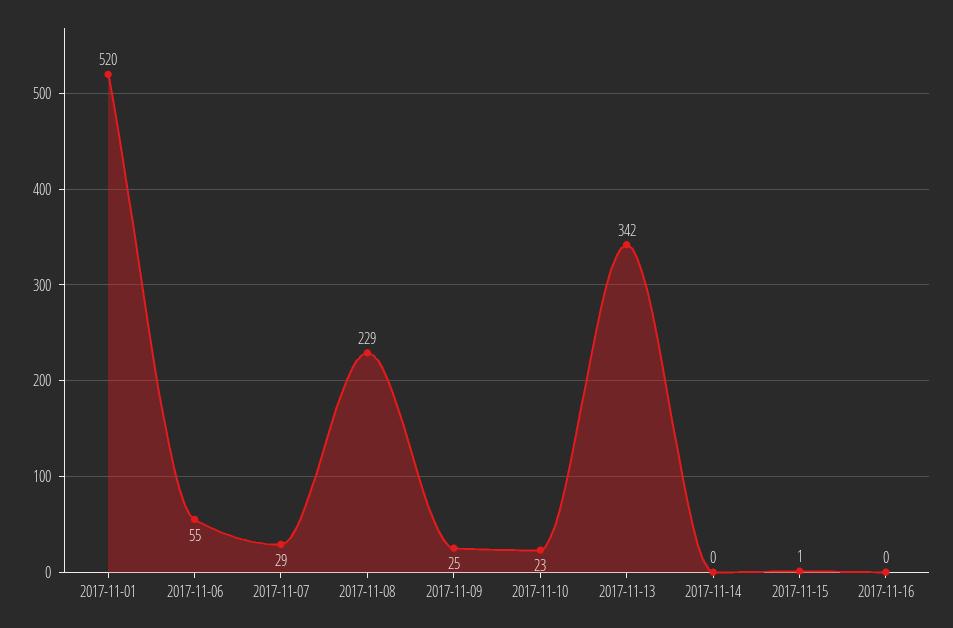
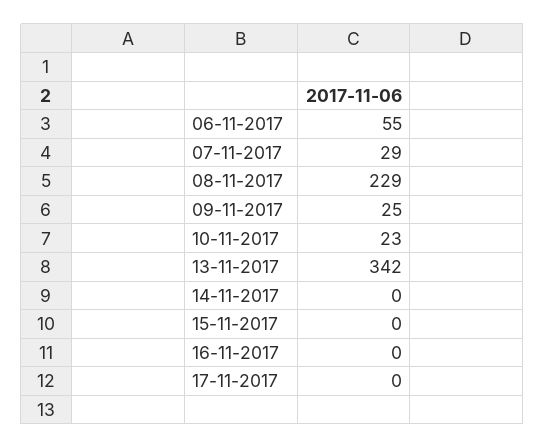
2017-11-01: 520 -> none
2017-11-15: 1 -> 0
17-11-2017: none -> 0

